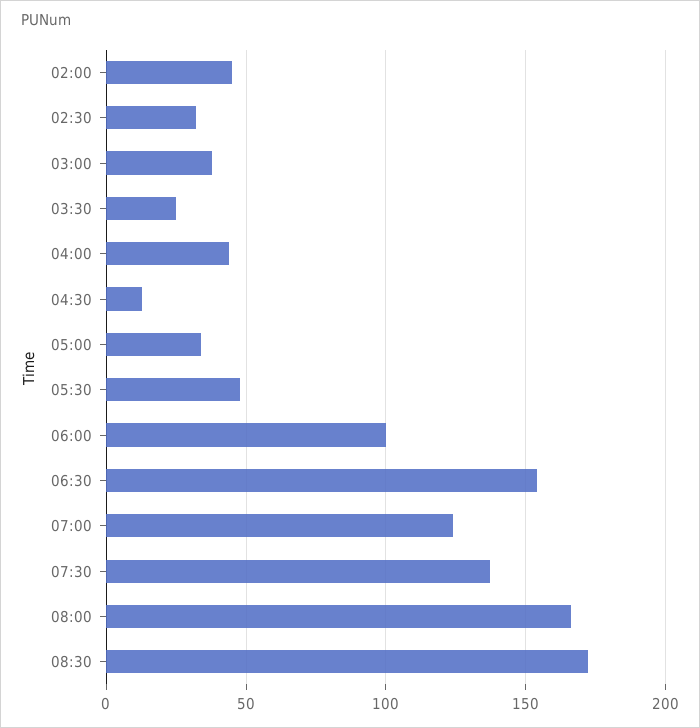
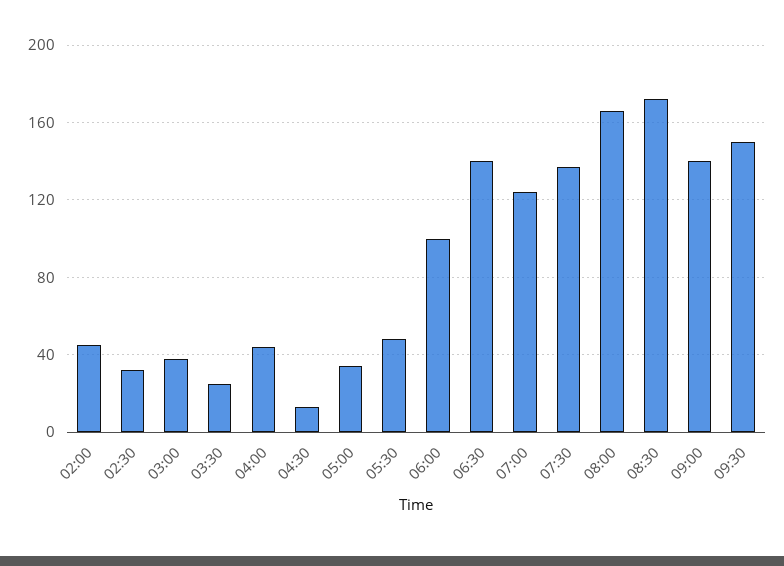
06:30: 155 -> 140
09:00: none -> 140
09:30: none -> 150

